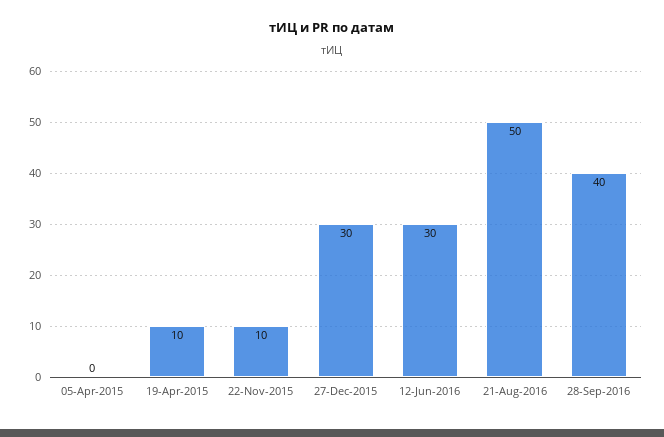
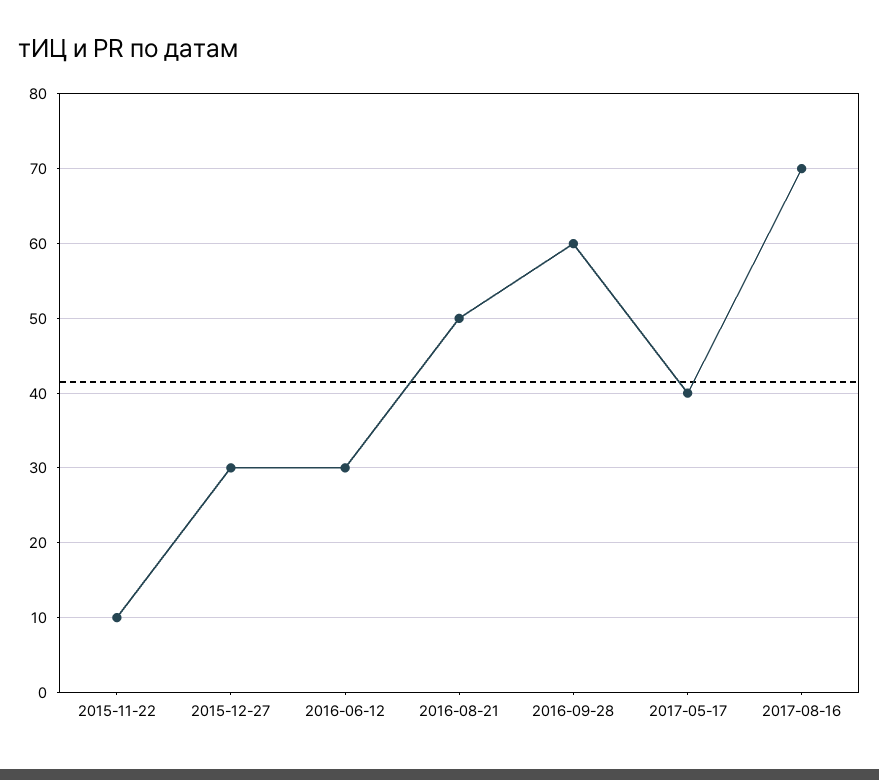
05-Apr-2015: 0 -> none
19-Apr-2015: 10 -> none
28-Sep-2016: 40 -> 60
2017-05-17: none -> 40
2017-08-16: none -> 70

